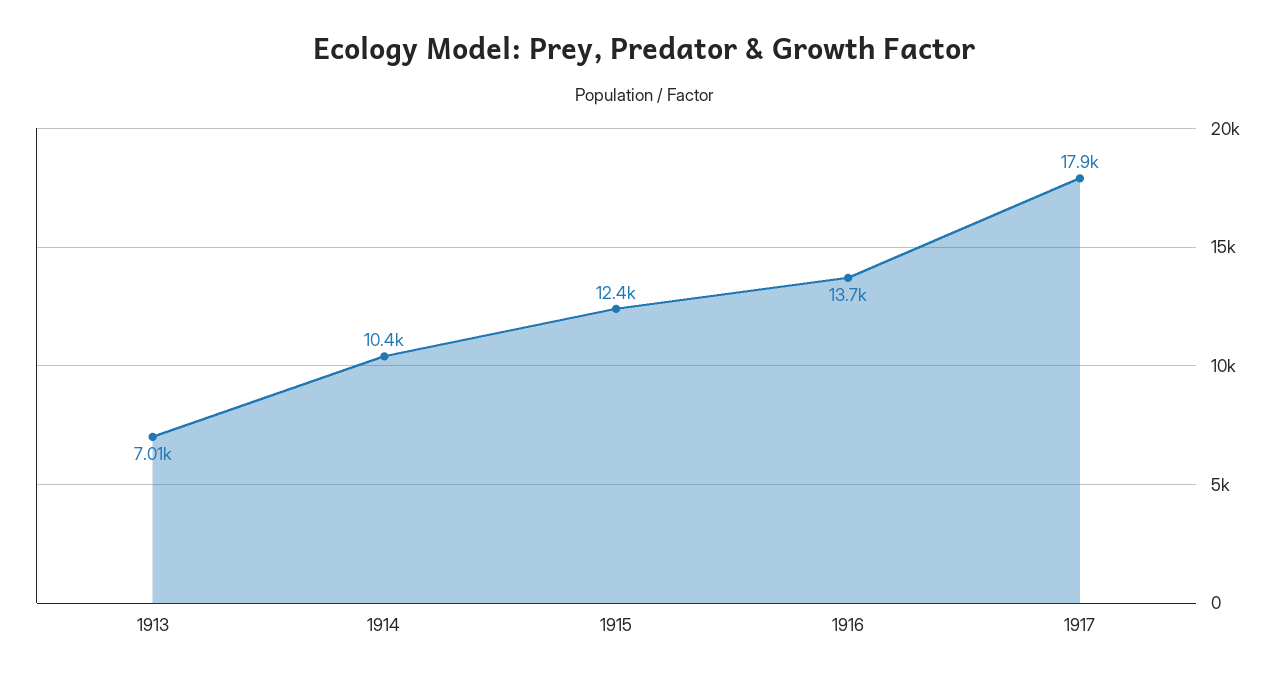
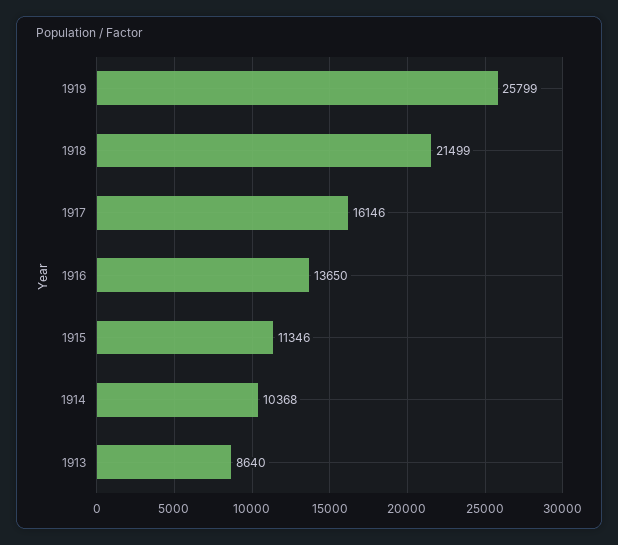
1913: 7010 -> 8640
1915: 12400 -> 11346
1917: 17900 -> 16146
1919: none -> 25799
1918: none -> 21499

